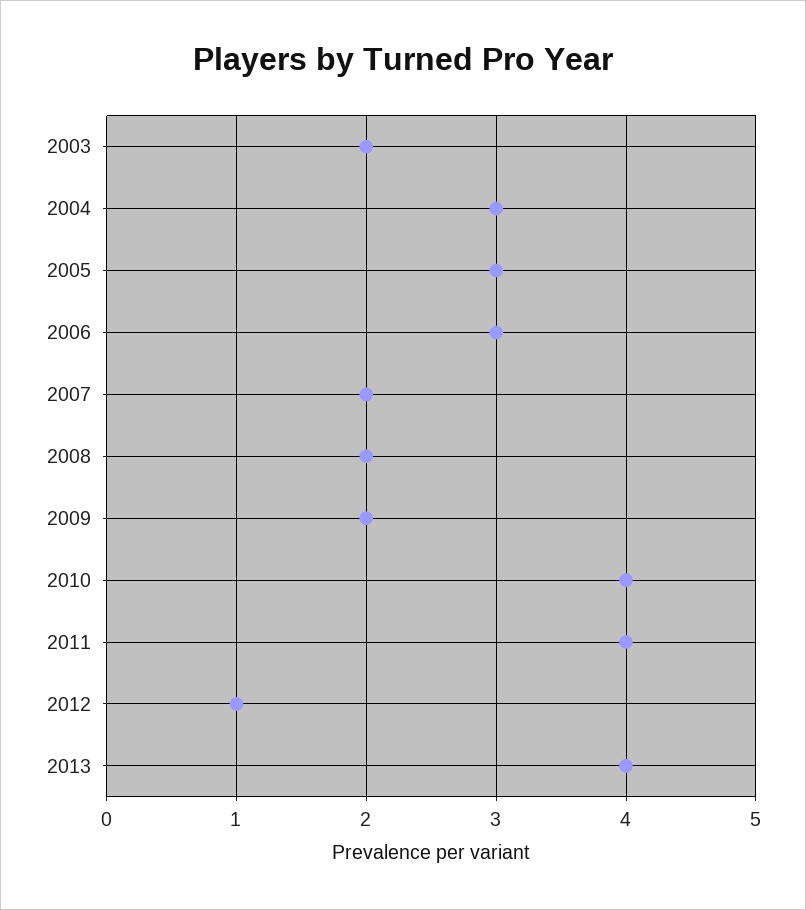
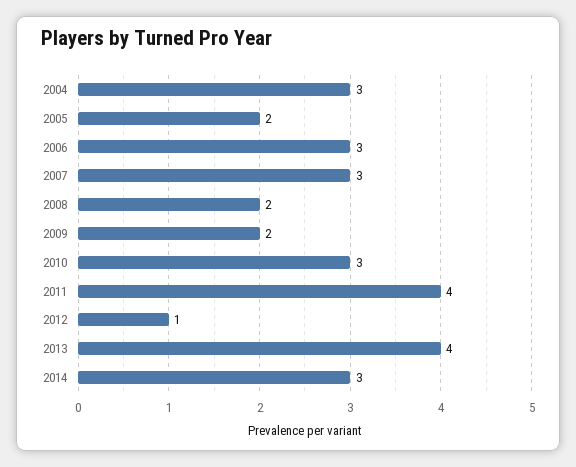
2003: 2 -> none
2005: 3 -> 2
2007: 2 -> 3
2010: 4 -> 3
2014: none -> 3

